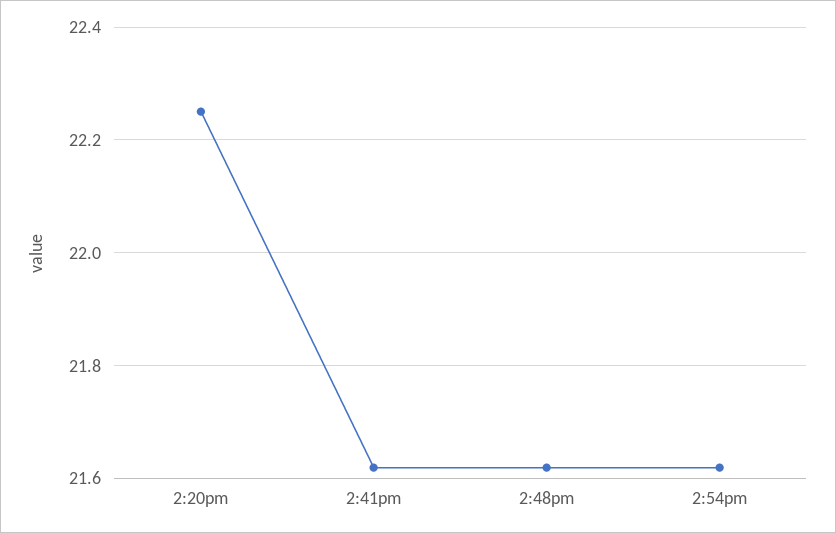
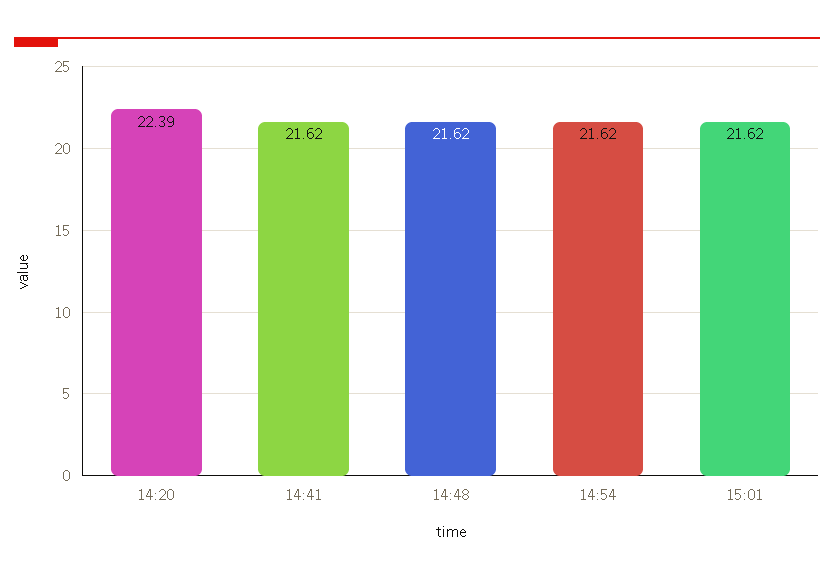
2:20pm: 22.25 -> 22.39
15:01: none -> 21.62

